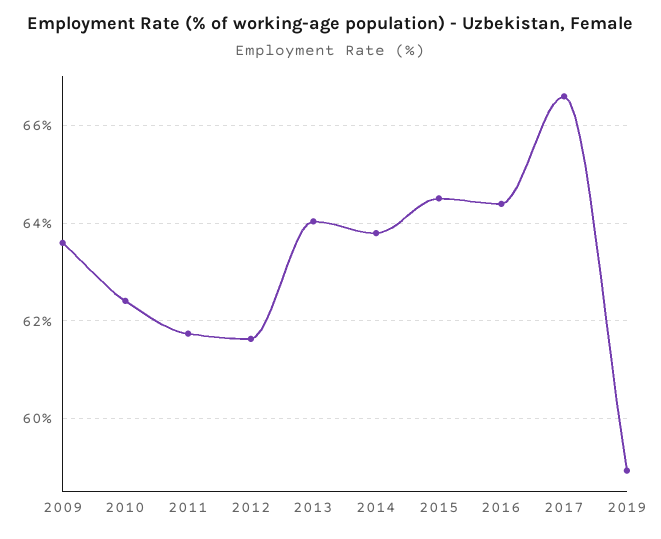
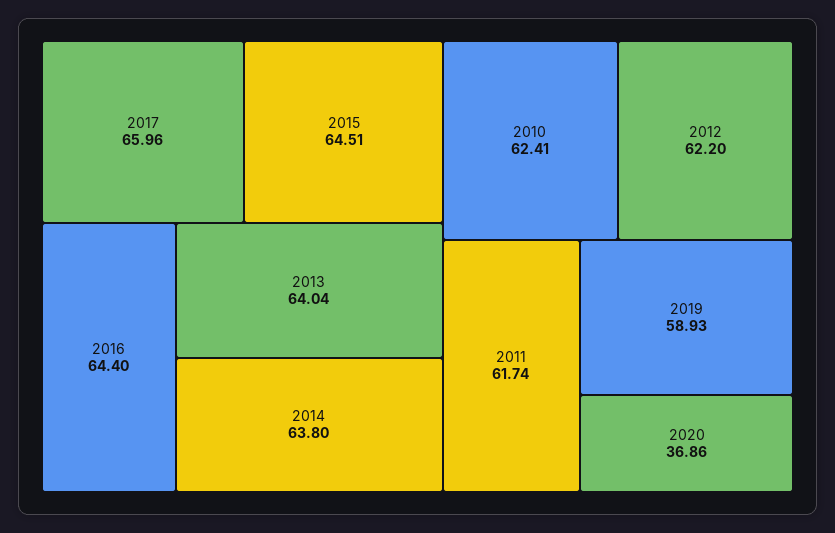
2009: 63.6 -> none
2012: 61.6 -> 62.2
2017: 66.6 -> 65.96
2020: none -> 36.86

